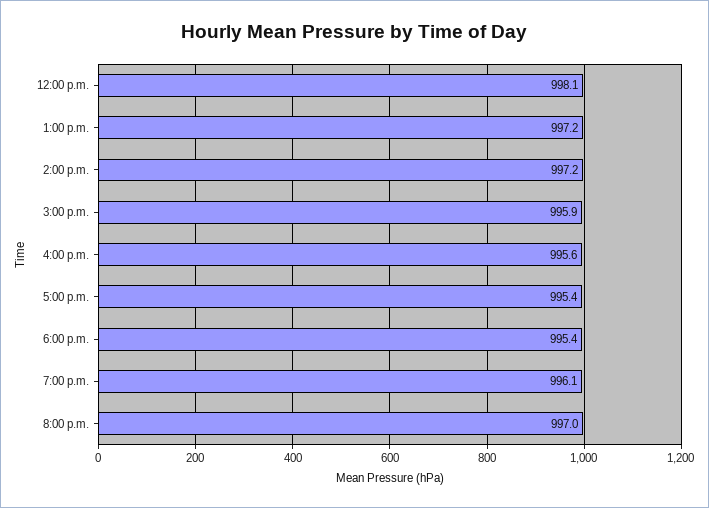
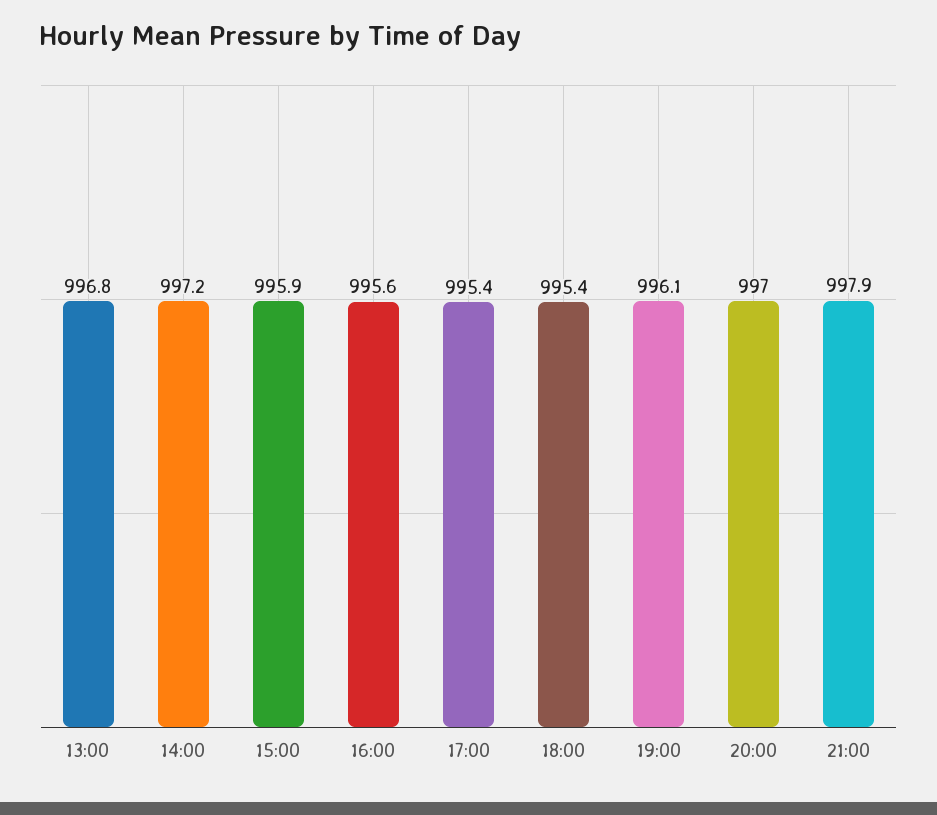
12:00 p.m.: 998.1 -> none
1:00 p.m.: 997.2 -> 996.8
21:00: none -> 997.9

